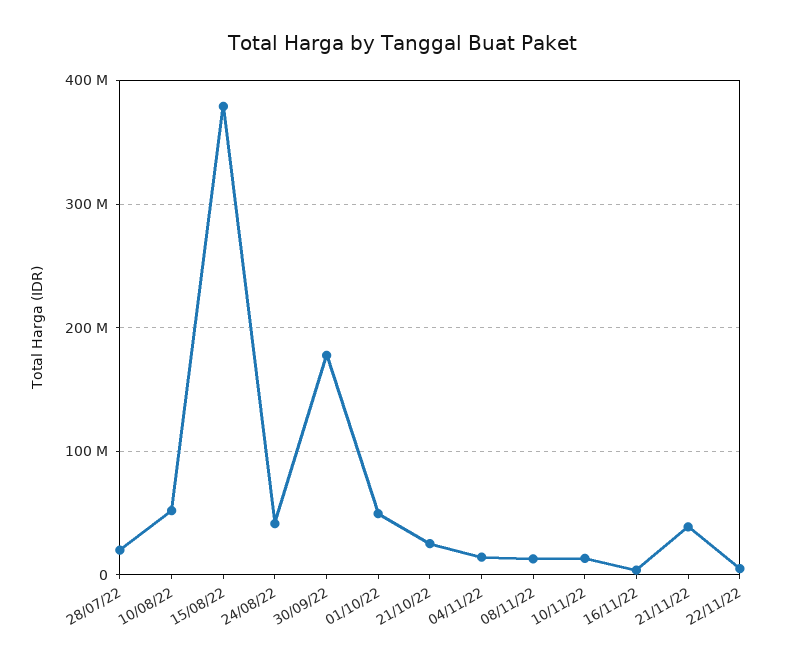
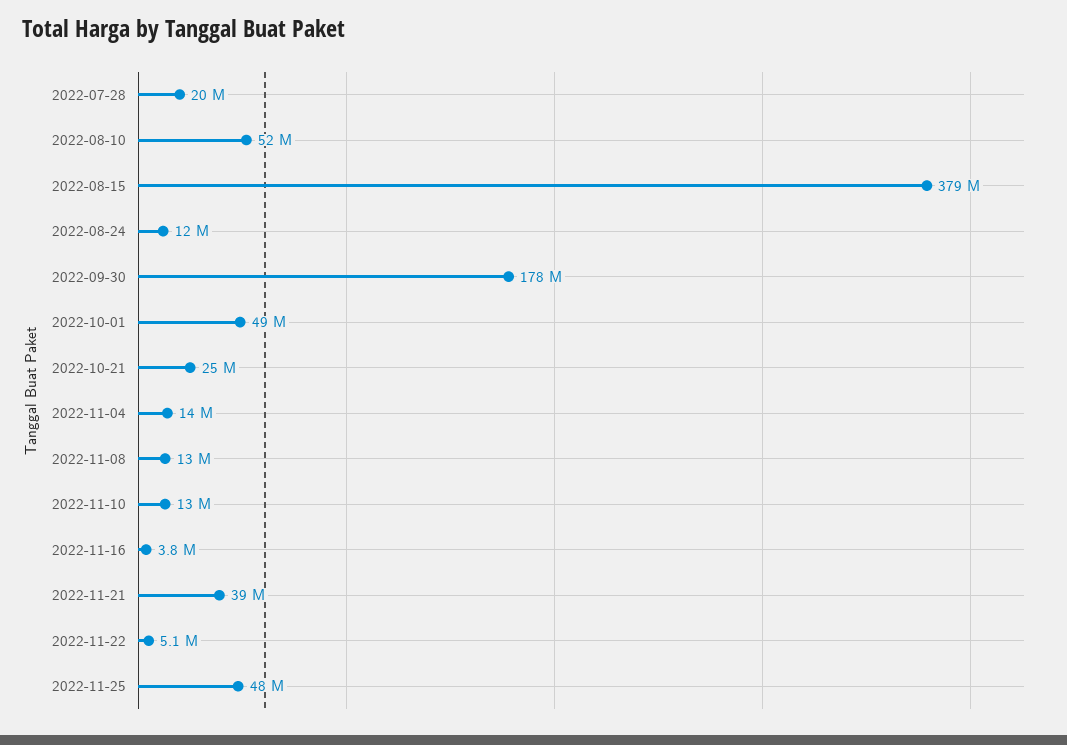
24/08/22: 40000000 -> 12000000
2022-11-25: none -> 48000000

